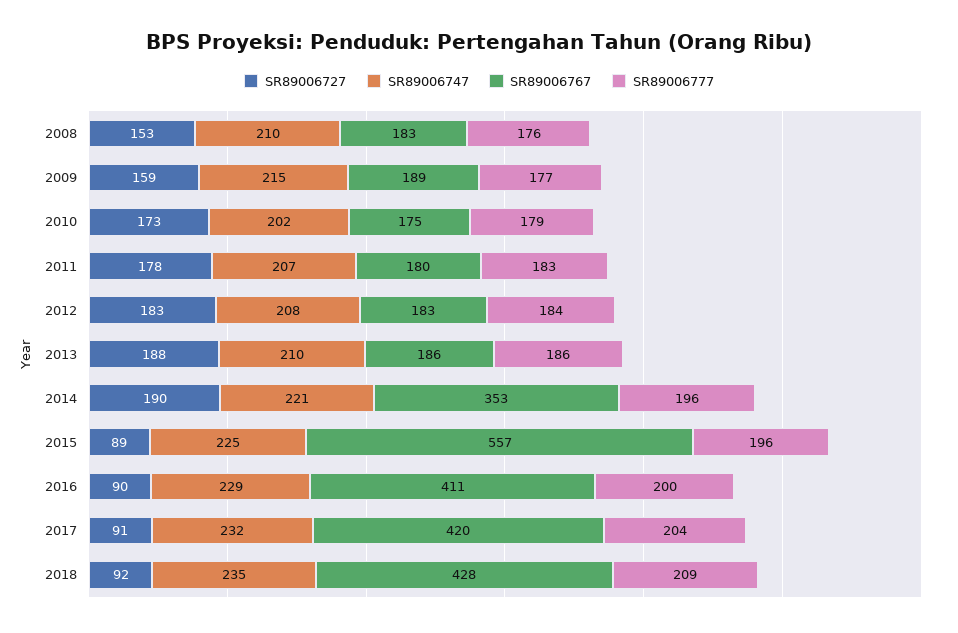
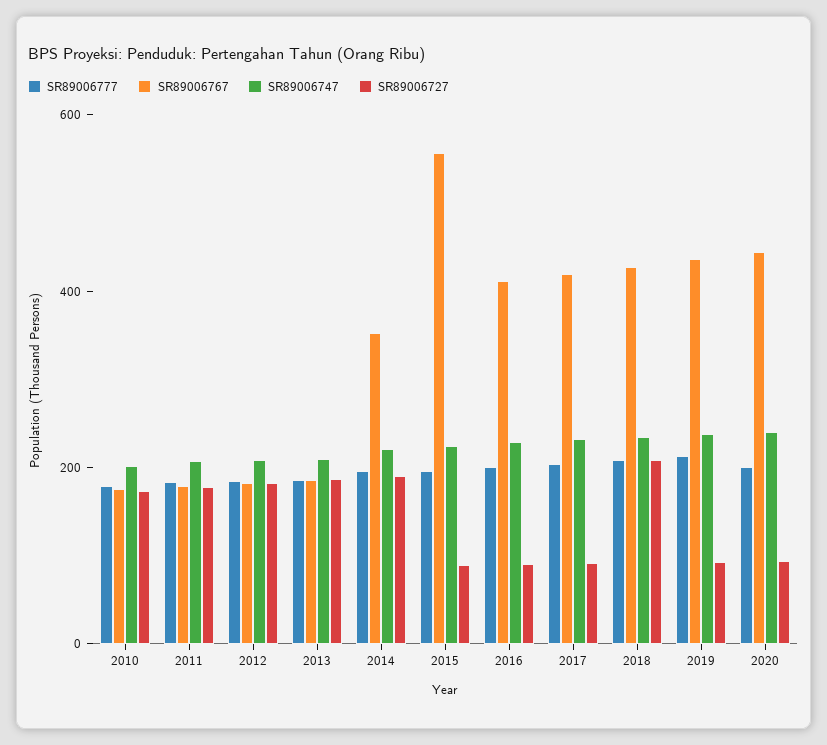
SR89006727, 2008: 153 -> none
SR89006747, 2008: 210 -> none
SR89006767, 2008: 183 -> none
SR89006777, 2008: 176 -> none
SR89006727, 2009: 159 -> none
SR89006747, 2009: 215 -> none
SR89006767, 2009: 189 -> none
SR89006777, 2009: 177 -> none
SR89006727, 2018: 92 -> 200
SR89006777, 2019: none -> 200
SR89006767, 2019: none -> 450
SR89006747, 2019: none -> 250
SR89006727, 2019: none -> 100
SR89006777, 2020: none -> 200
SR89006767, 2020: none -> 450
SR89006747, 2020: none -> 250
SR89006727, 2020: none -> 100

